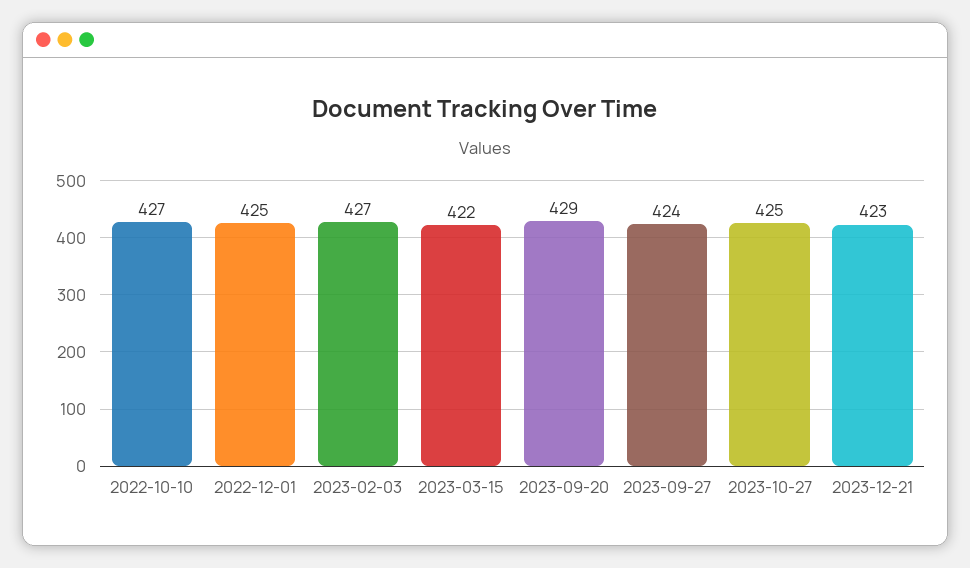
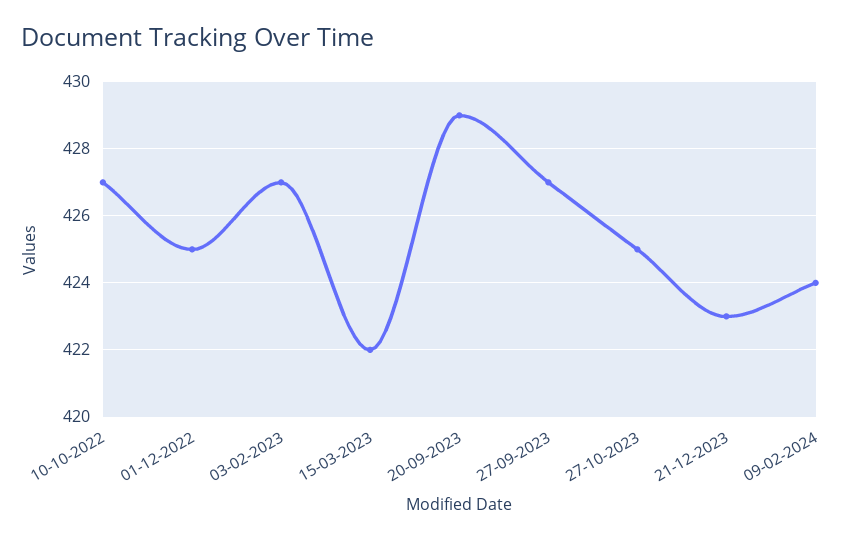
2023-09-27: 424 -> 427
09-02-2024: none -> 424

